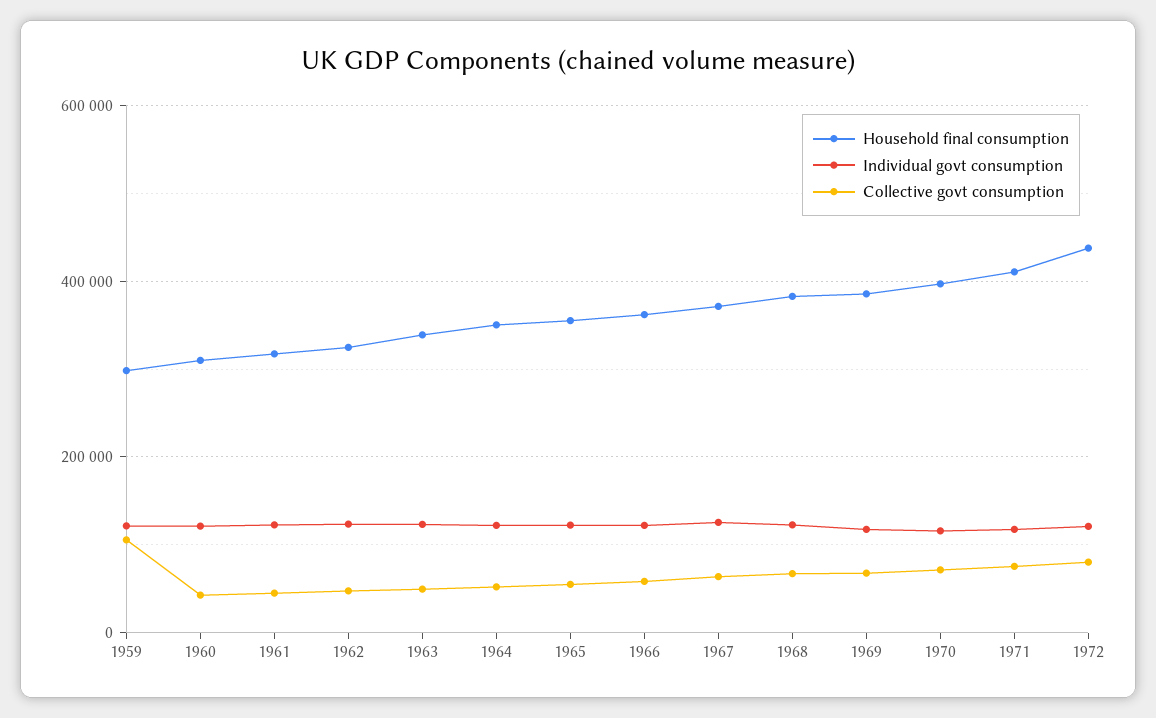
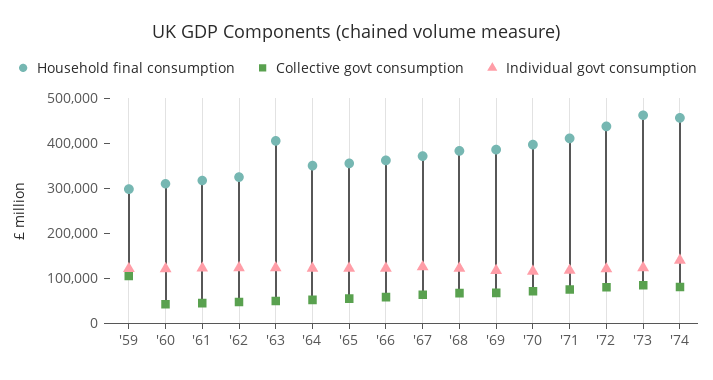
Household final consumption, 1963: 340000 -> 400000
Household final consumption, '73: none -> 460000
Collective govt consumption, '73: none -> 80000
Individual govt consumption, '73: none -> 120000
Household final consumption, '74: none -> 460000
Collective govt consumption, '74: none -> 80000
Individual govt consumption, '74: none -> 140000

